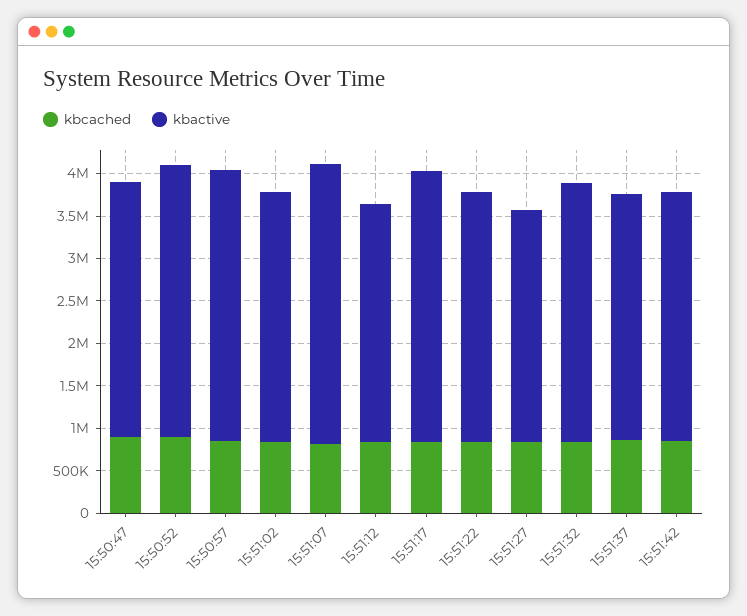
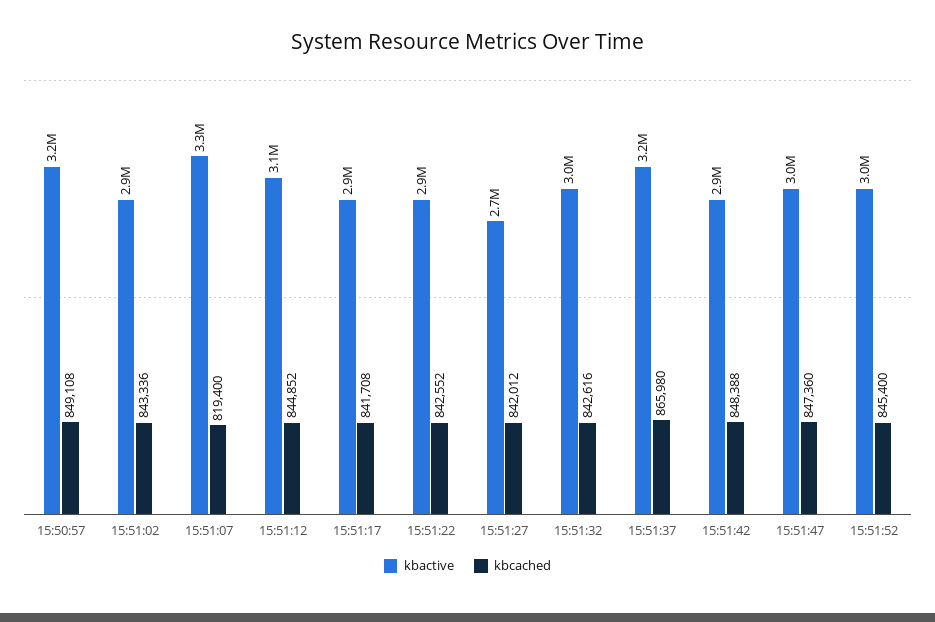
kbcached, 15:50:47: 900000 -> none
kbactive, 15:50:47: 3000000 -> none
kbcached, 15:50:52: 900000 -> none
kbactive, 15:50:52: 3200000 -> none
kbactive, 15:51:12: 2800000 -> 3100000
kbactive, 15:51:17: 3200000 -> 2900000
kbactive, 15:51:37: 2900000 -> 3200000
kbactive, 15:51:47: none -> 3000000
kbcached, 15:51:47: none -> 847360
kbactive, 15:51:52: none -> 3000000
kbcached, 15:51:52: none -> 845400

